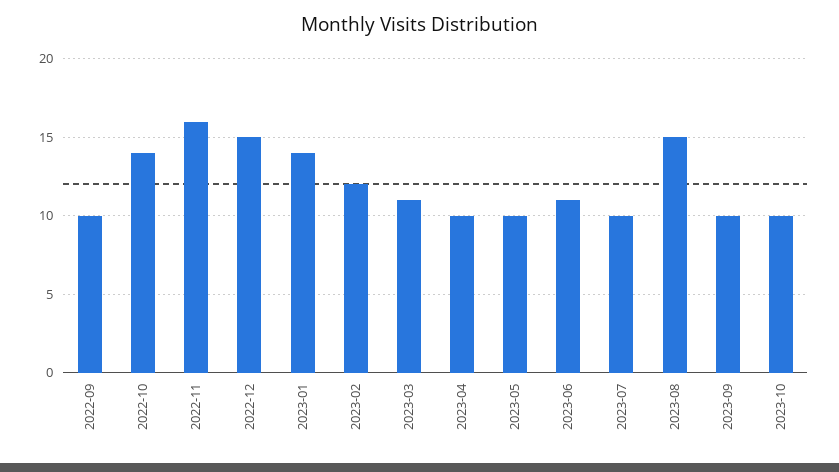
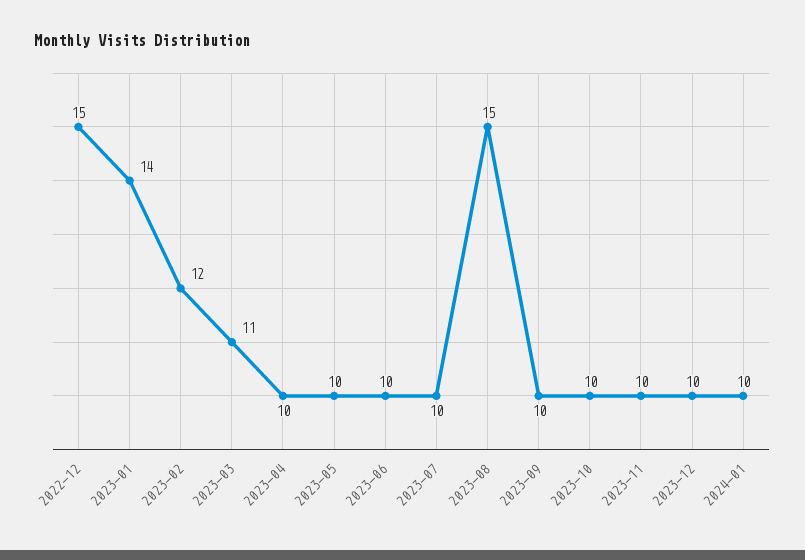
2022-09: 10 -> none
2022-10: 14 -> none
2022-11: 16 -> none
2023-06: 11 -> 10
2023-11: none -> 10
2023-12: none -> 10
2024-01: none -> 10

